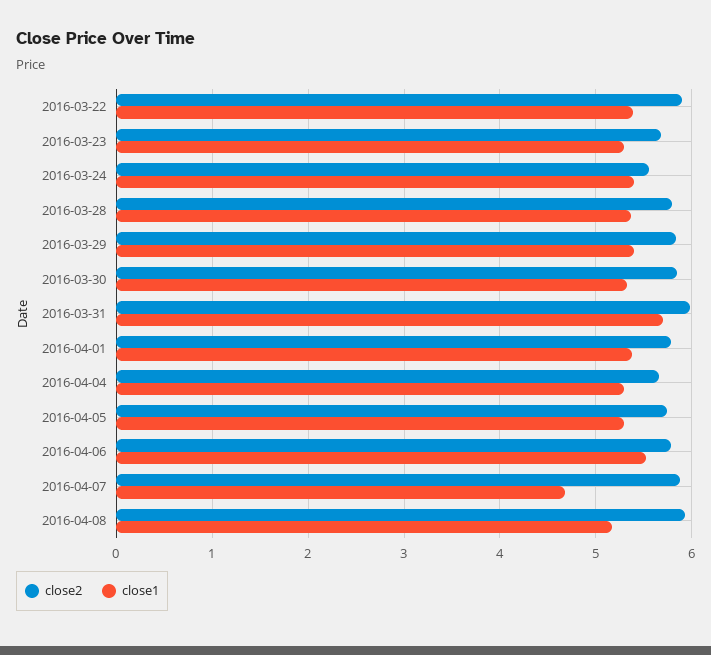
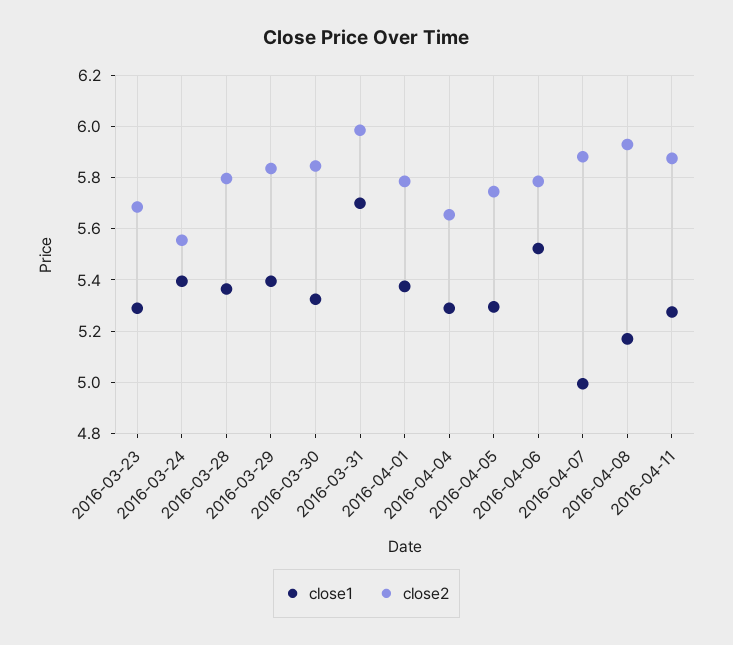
close2, 2016-03-22: 5.9 -> none
close1, 2016-03-22: 5.4 -> none
close1, 2016-04-07: 4.7 -> 5
close1, 2016-04-11: none -> 5.275
close2, 2016-04-11: none -> 5.875

